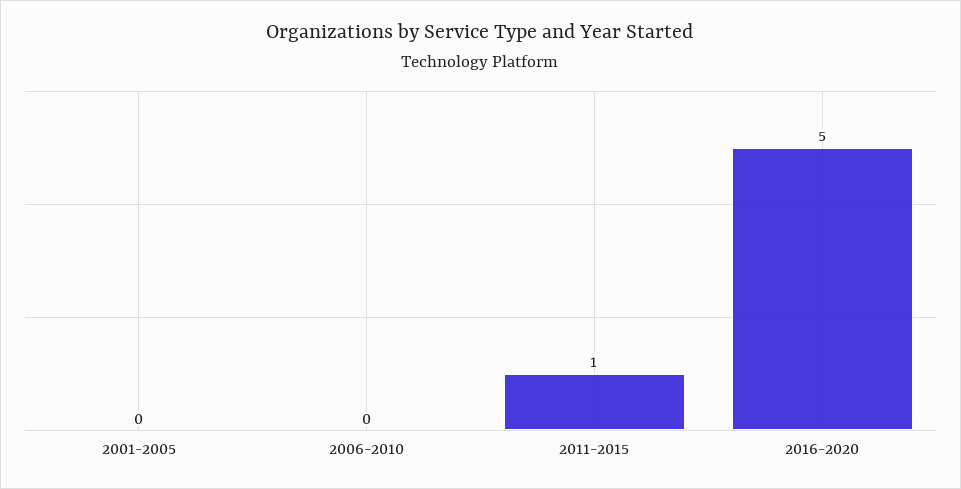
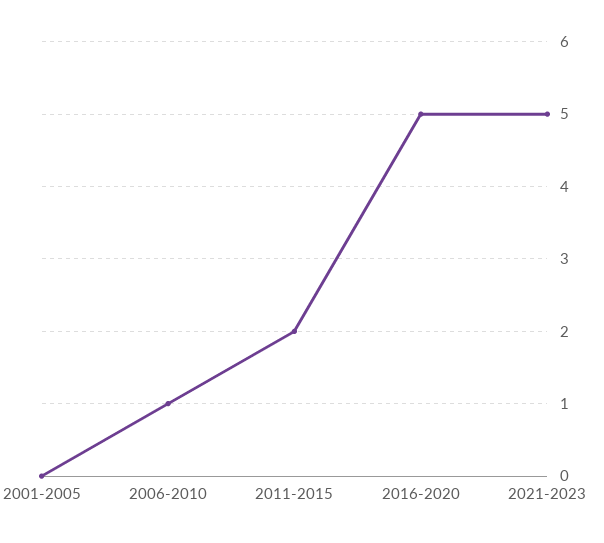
2006-2010: 0 -> 1
2011-2015: 1 -> 2
2021-2023: none -> 5

